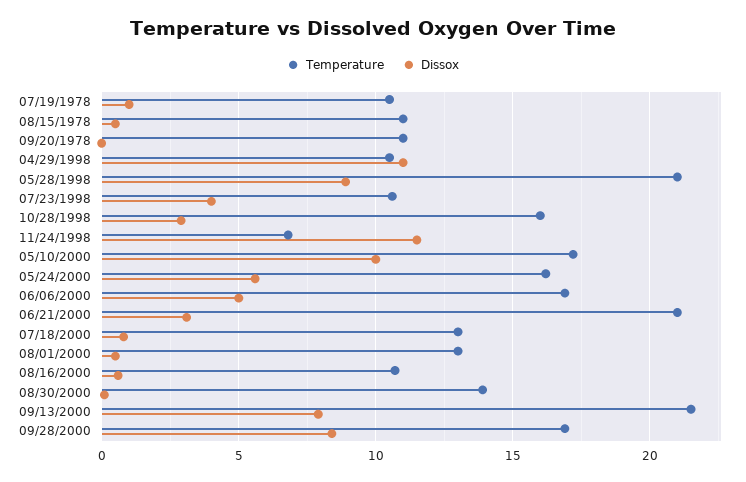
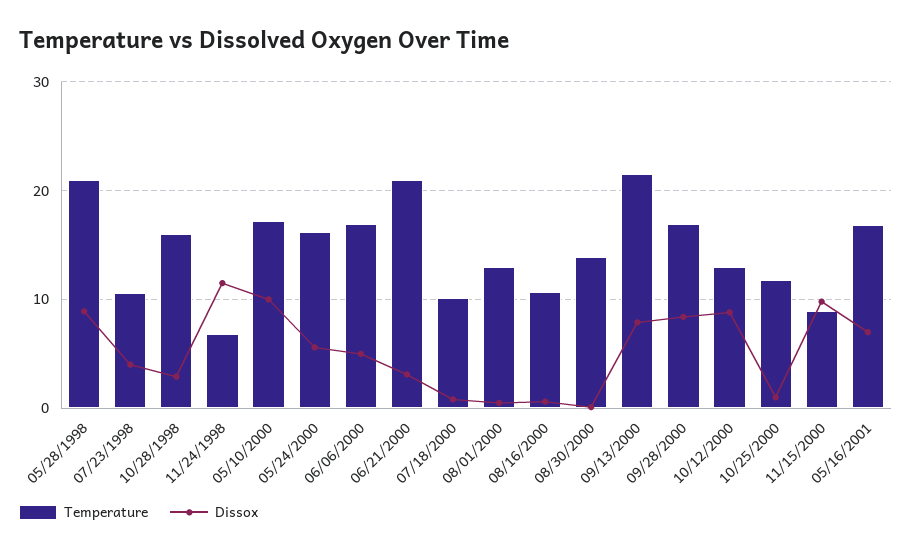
Temperature, 07/19/1978: 10.5 -> none
Dissox, 07/19/1978: 1 -> none
Temperature, 08/15/1978: 11 -> none
Dissox, 08/15/1978: 0.5 -> none
Temperature, 09/20/1978: 11 -> none
Dissox, 09/20/1978: 0 -> none
Temperature, 04/29/1998: 10.5 -> none
Dissox, 04/29/1998: 11 -> none
Temperature, 07/18/2000: 13 -> 10
Temperature, 10/12/2000: none -> 13
Dissox, 10/12/2000: none -> 9
Temperature, 10/25/2000: none -> 12
Dissox, 10/25/2000: none -> 1
Temperature, 11/15/2000: none -> 9
Dissox, 11/15/2000: none -> 10
Temperature, 05/16/2001: none -> 17
Dissox, 05/16/2001: none -> 7

